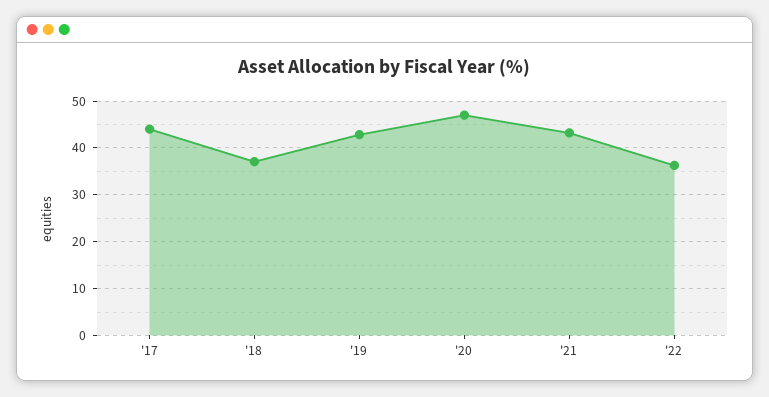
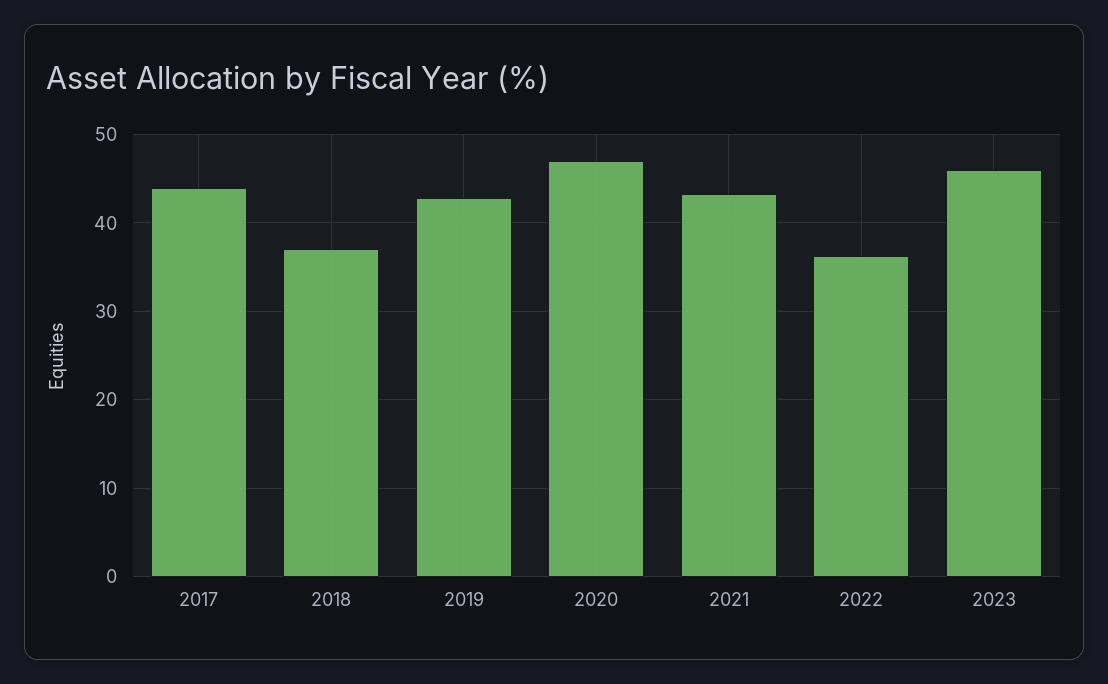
2023: none -> 46

